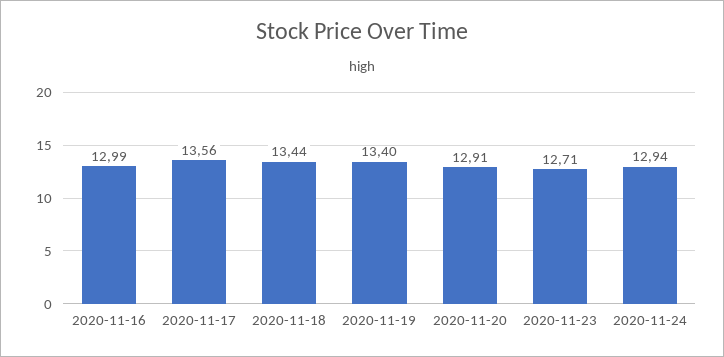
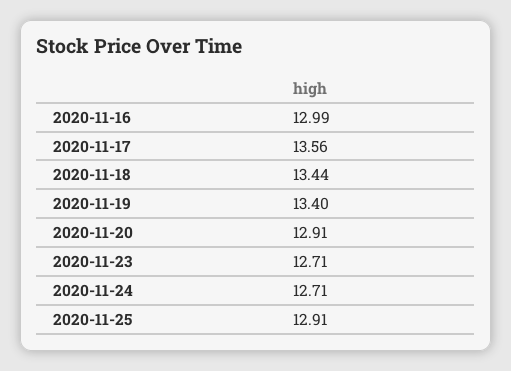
2020-11-24: 12.94 -> 12.71
2020-11-25: none -> 12.91

